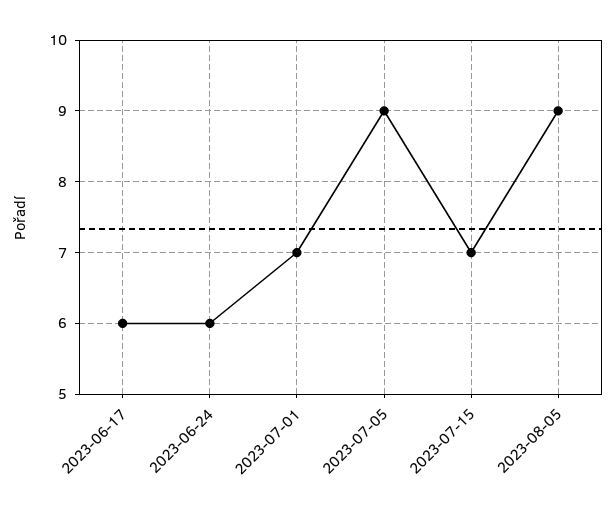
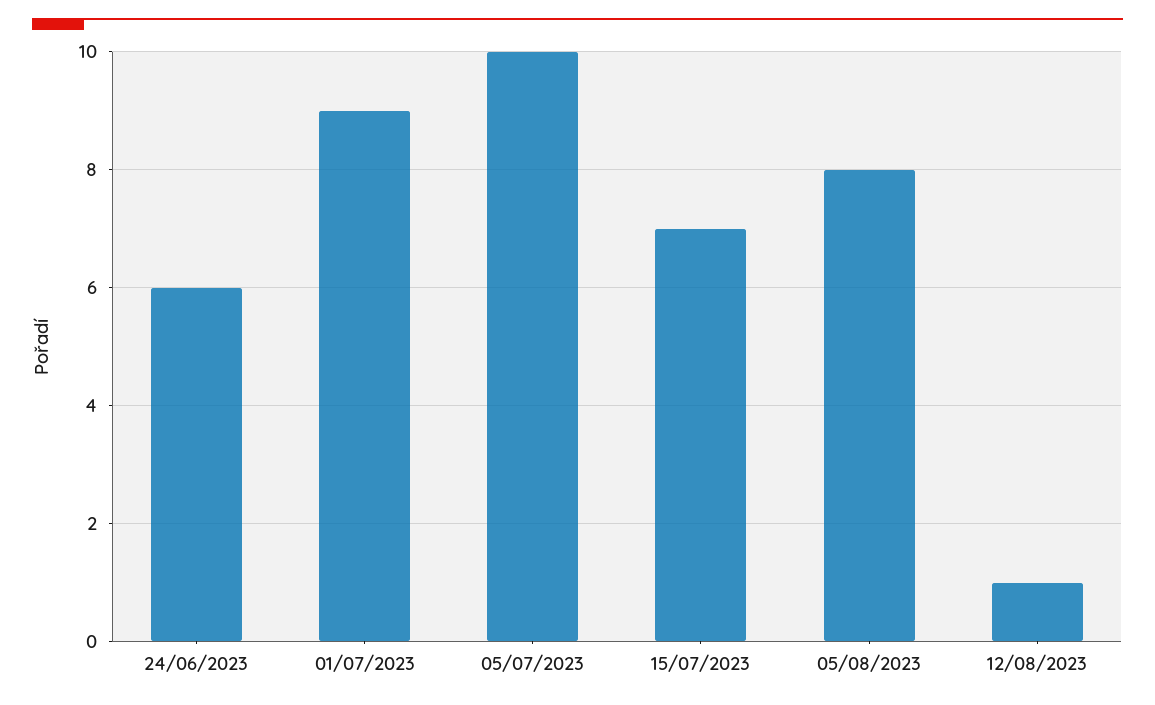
2023-06-17: 6 -> none
2023-07-01: 7 -> 9
2023-07-05: 9 -> 10
2023-08-05: 9 -> 8
12/08/2023: none -> 1

